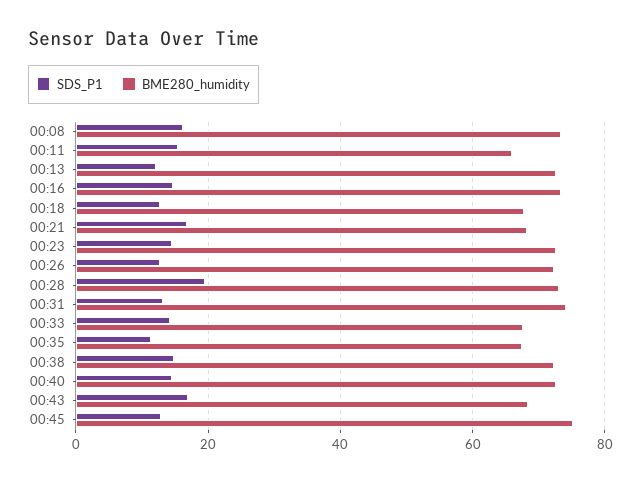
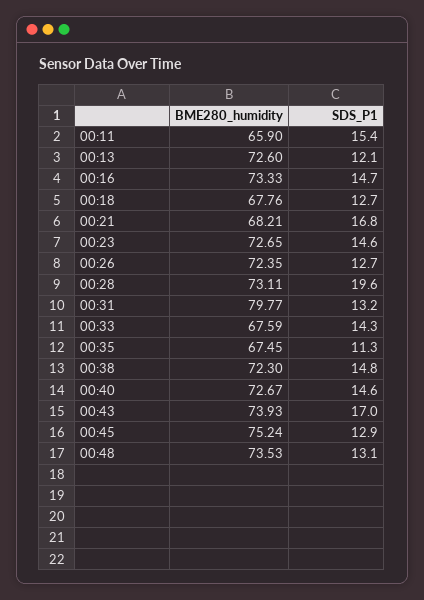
SDS_P1, 00:08: 16 -> none
BME280_humidity, 00:08: 74 -> none
BME280_humidity, 00:31: 74 -> 79.77
BME280_humidity, 00:43: 68 -> 73.93
BME280_humidity, 00:48: none -> 73.53
SDS_P1, 00:48: none -> 13.1

